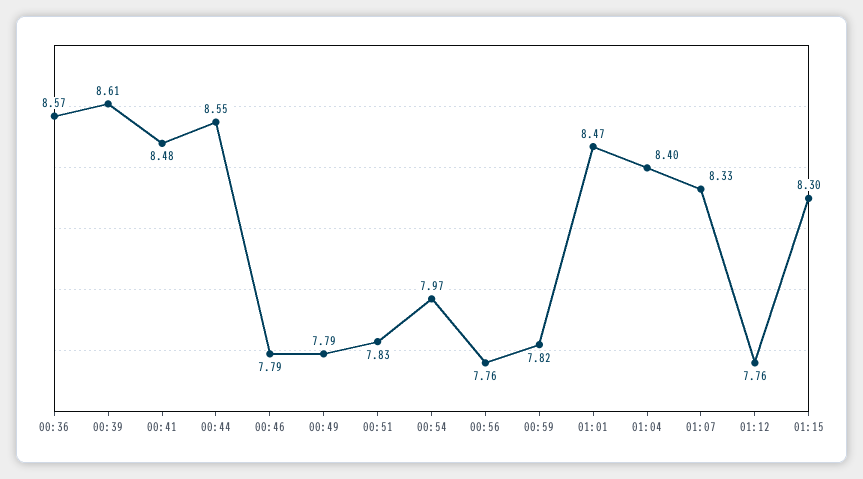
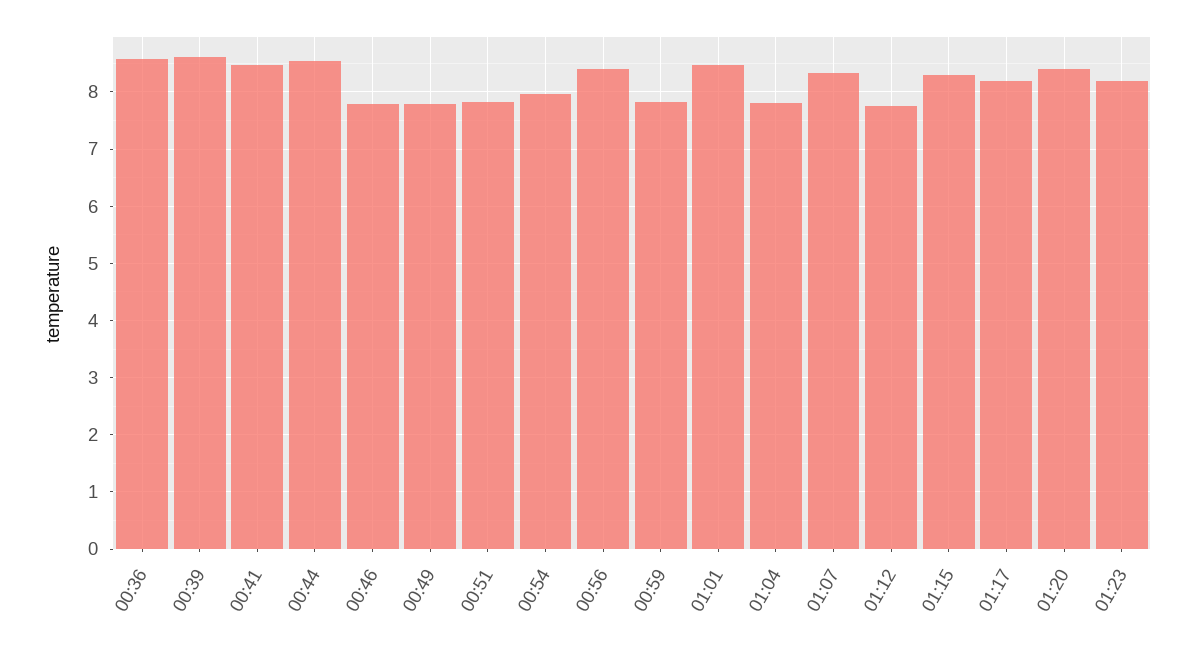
00:56: 7.76 -> 8.4
01:04: 8.4 -> 7.8
01:17: none -> 8.2
01:20: none -> 8.4
01:23: none -> 8.2

